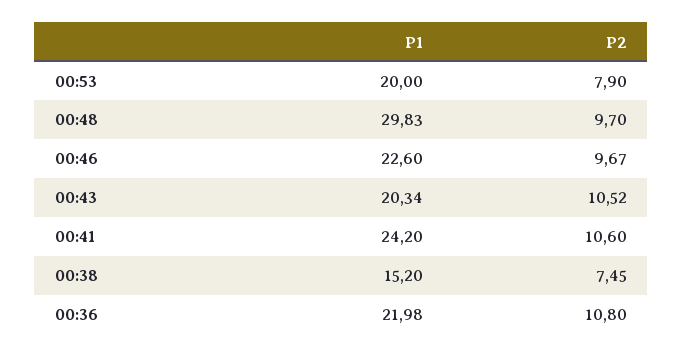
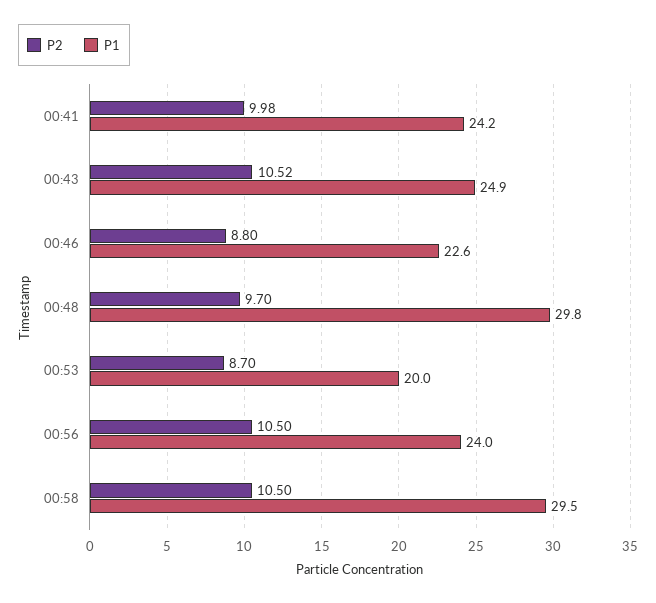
P2, 00:53: 7.9 -> 8.7
P2, 00:46: 9.67 -> 8.8
P1, 00:43: 20.34 -> 24.9
P2, 00:41: 10.6 -> 9.98
P1, 00:38: 15.2 -> none
P2, 00:38: 7.45 -> none
P1, 00:36: 21.98 -> none
P2, 00:36: 10.8 -> none
P2, 00:56: none -> 10.5
P1, 00:56: none -> 24
P2, 00:58: none -> 10.5
P1, 00:58: none -> 29.5

